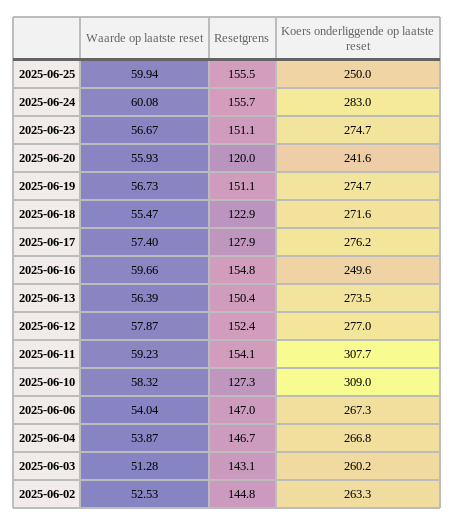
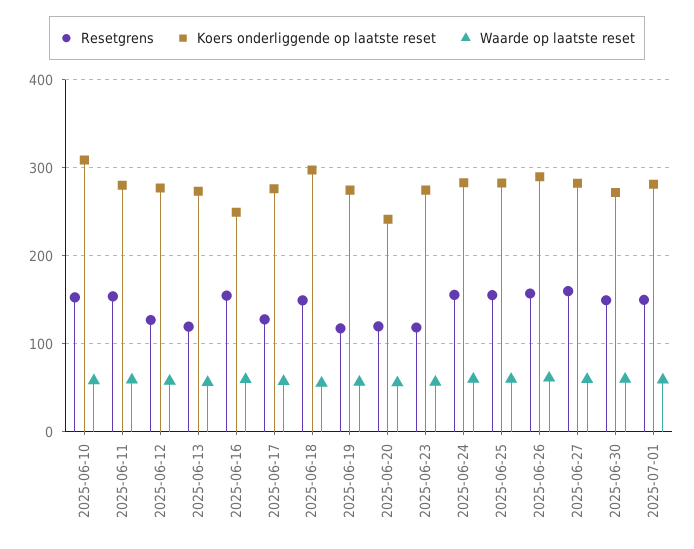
Koers onderliggende op laatste reset, 2025-06-25: 250 -> 280
Resetgrens, 2025-06-23: 151.1 -> 120
Resetgrens, 2025-06-19: 151.1 -> 120
Resetgrens, 2025-06-18: 122.9 -> 150
Koers onderliggende op laatste reset, 2025-06-18: 271.6 -> 300
Resetgrens, 2025-06-13: 150.4 -> 120
Resetgrens, 2025-06-12: 152.4 -> 130
Koers onderliggende op laatste reset, 2025-06-11: 307.7 -> 280
Resetgrens, 2025-06-10: 127.3 -> 150
Waarde op laatste reset, 2025-06-06: 54.04 -> none
Resetgrens, 2025-06-06: 147 -> none
Koers onderliggende op laatste reset, 2025-06-06: 267.3 -> none
Waarde op laatste reset, 2025-06-04: 53.87 -> none
Resetgrens, 2025-06-04: 146.7 -> none
Koers onderliggende op laatste reset, 2025-06-04: 266.8 -> none
Waarde op laatste reset, 2025-06-03: 51.28 -> none
Resetgrens, 2025-06-03: 143.1 -> none
Koers onderliggende op laatste reset, 2025-06-03: 260.2 -> none
Waarde op laatste reset, 2025-06-02: 52.53 -> none
Resetgrens, 2025-06-02: 144.8 -> none
Koers onderliggende op laatste reset, 2025-06-02: 263.3 -> none
Resetgrens, 2025-06-26: none -> 160
Koers onderliggende op laatste reset, 2025-06-26: none -> 290
Waarde op laatste reset, 2025-06-26: none -> 60
Resetgrens, 2025-06-27: none -> 160
Koers onderliggende op laatste reset, 2025-06-27: none -> 280
Waarde op laatste reset, 2025-06-27: none -> 60
Resetgrens, 2025-06-30: none -> 150
Koers onderliggende op laatste reset, 2025-06-30: none -> 270
Waarde op laatste reset, 2025-06-30: none -> 60
Resetgrens, 2025-07-01: none -> 150
Koers onderliggende op laatste reset, 2025-07-01: none -> 280
Waarde op laatste reset, 2025-07-01: none -> 60

